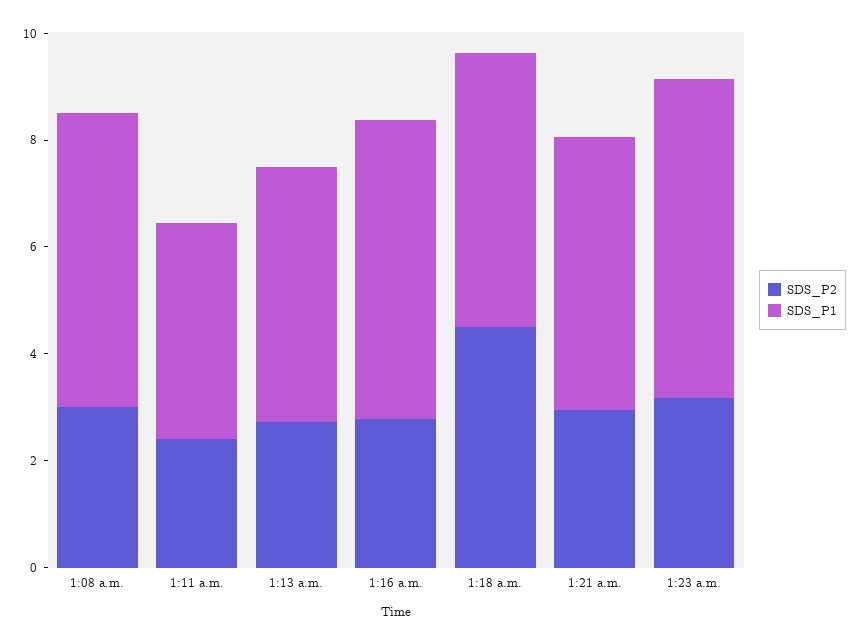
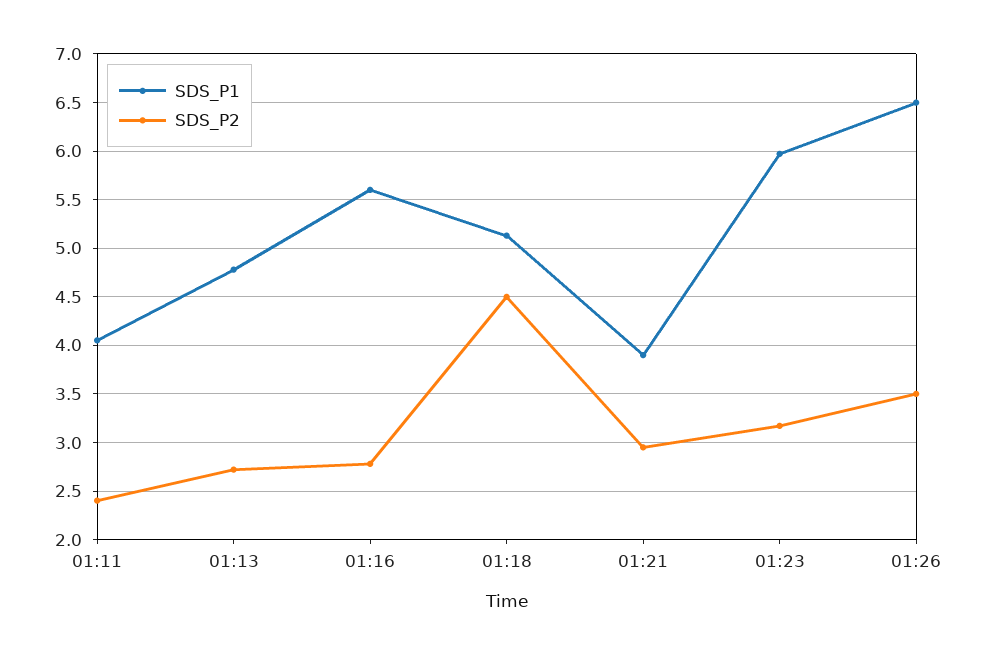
SDS_P2, 1:08 a.m.: 3 -> none
SDS_P1, 1:08 a.m.: 5.5 -> none
SDS_P1, 1:21 a.m.: 5 -> 3.9
SDS_P1, 01:26: none -> 6.5
SDS_P2, 01:26: none -> 3.5

